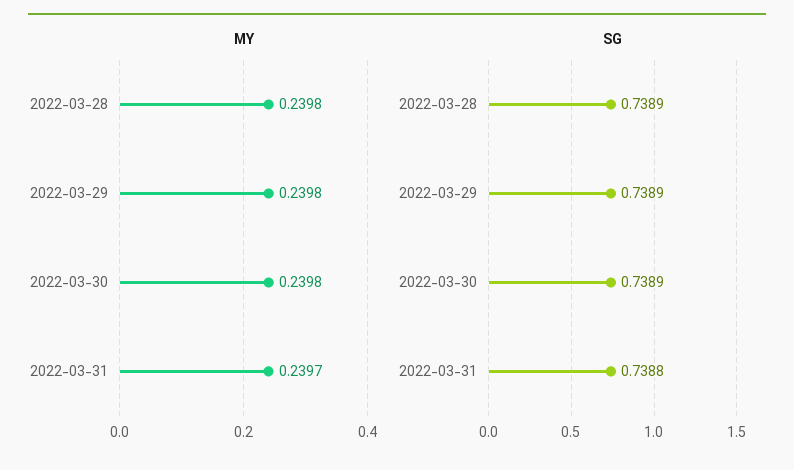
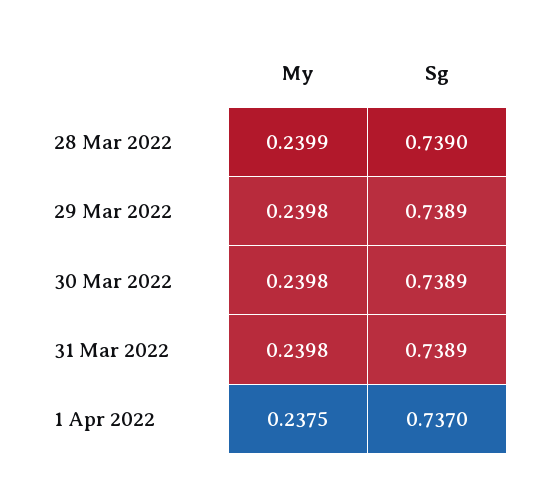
MY, 2022-03-28: 0.2398 -> 0.2399
MY, 2022-03-31: 0.2397 -> 0.2398
SG, 2022-03-28: 0.7389 -> 0.739
SG, 2022-03-31: 0.7388 -> 0.7389
MY, 1 Apr 2022: none -> 0.2375
SG, 1 Apr 2022: none -> 0.737

